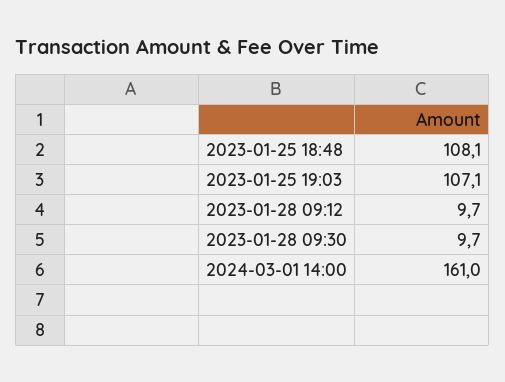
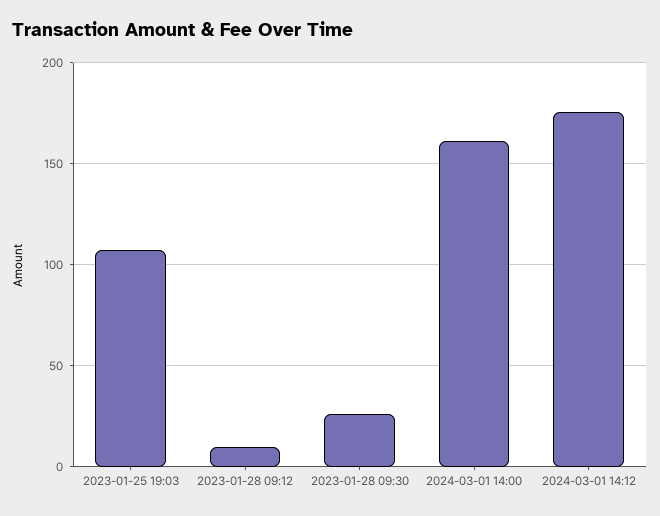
2023-01-25 18:48: 108.1 -> none
2023-01-28 09:30: 9.7 -> 25
2024-03-01 14:12: none -> 175

